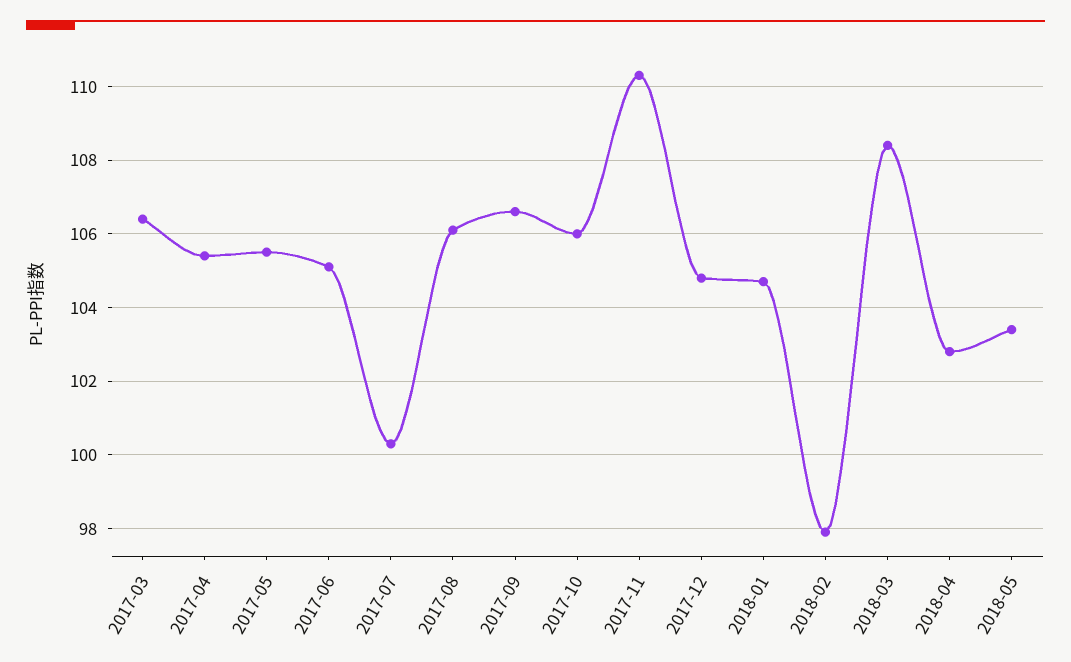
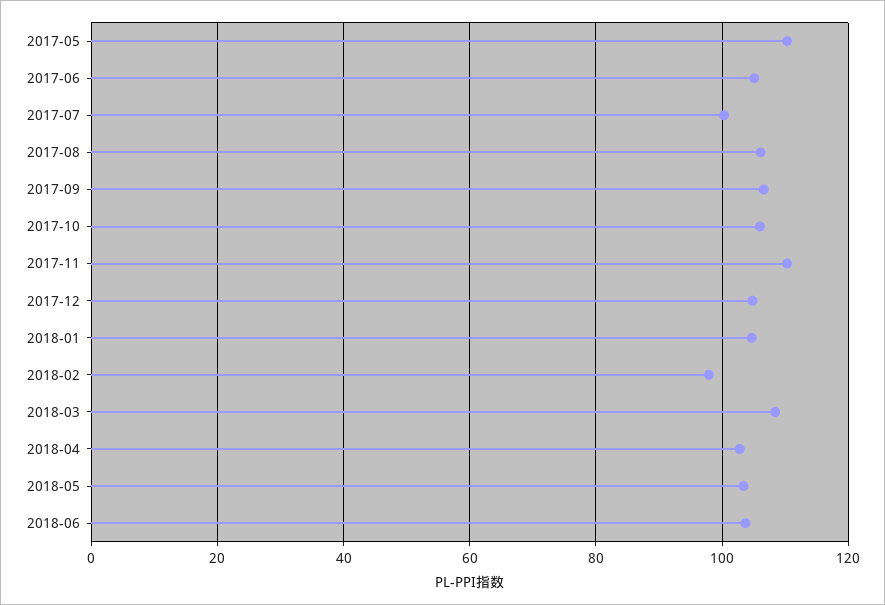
2017-03: 106.5 -> none
2017-04: 105.5 -> none
2017-05: 105.5 -> 110
2018-06: none -> 104

